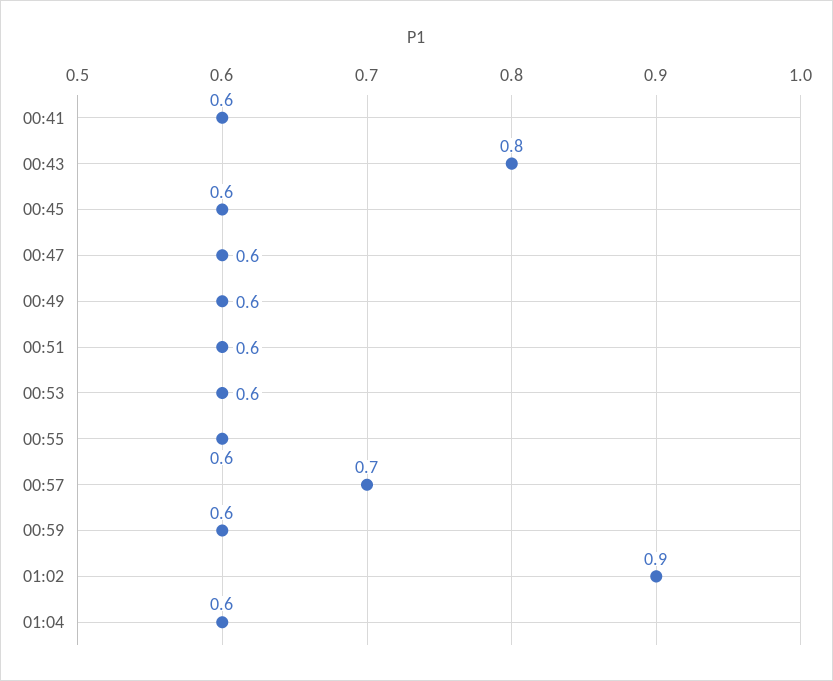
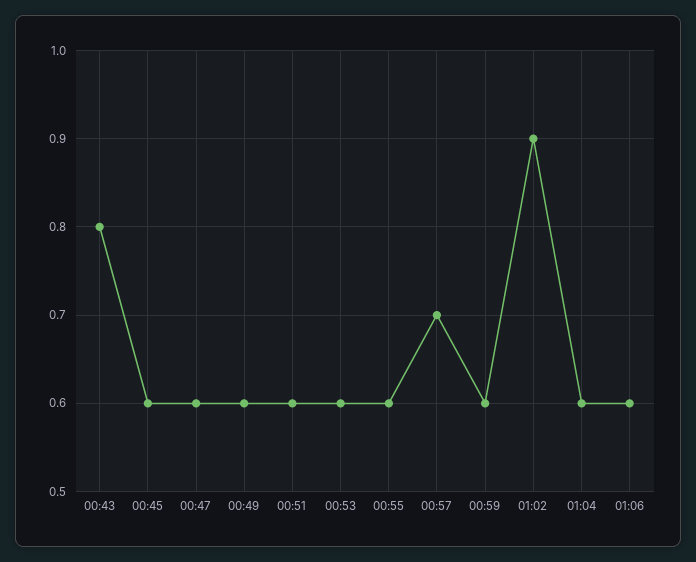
00:41: 0.6 -> none
01:06: none -> 0.6

